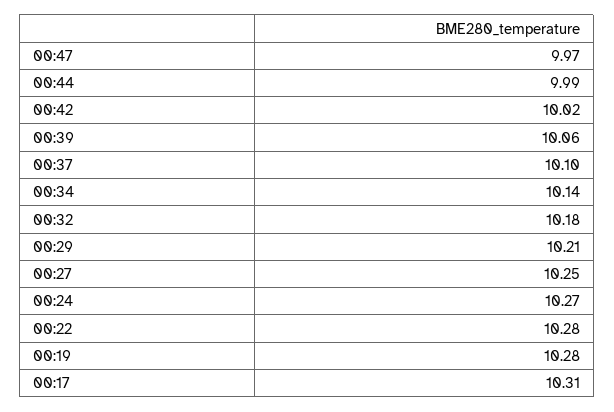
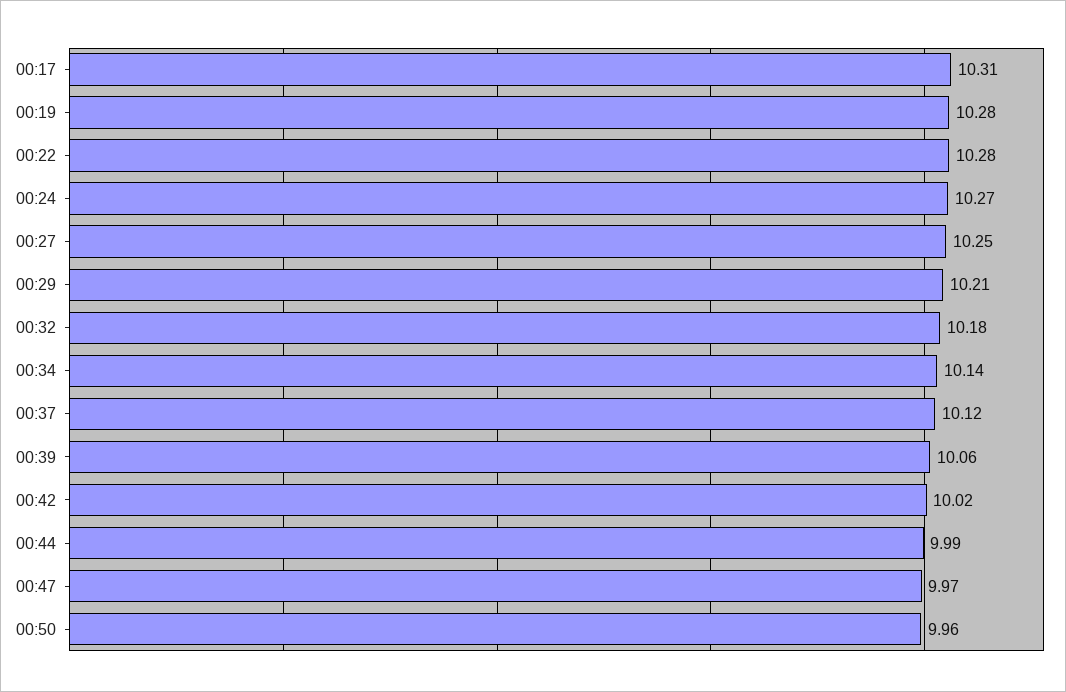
00:37: 10.1 -> 10.12
00:50: none -> 9.96

